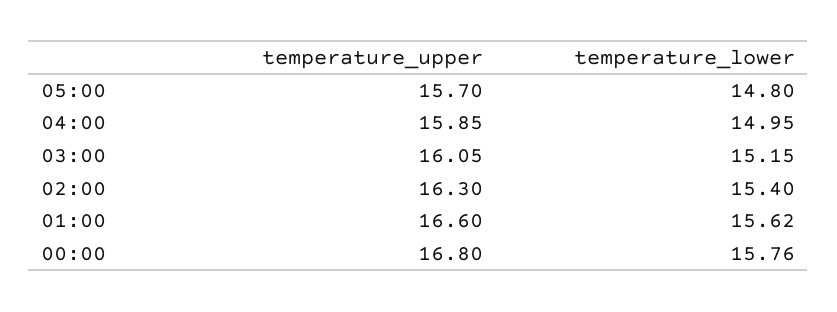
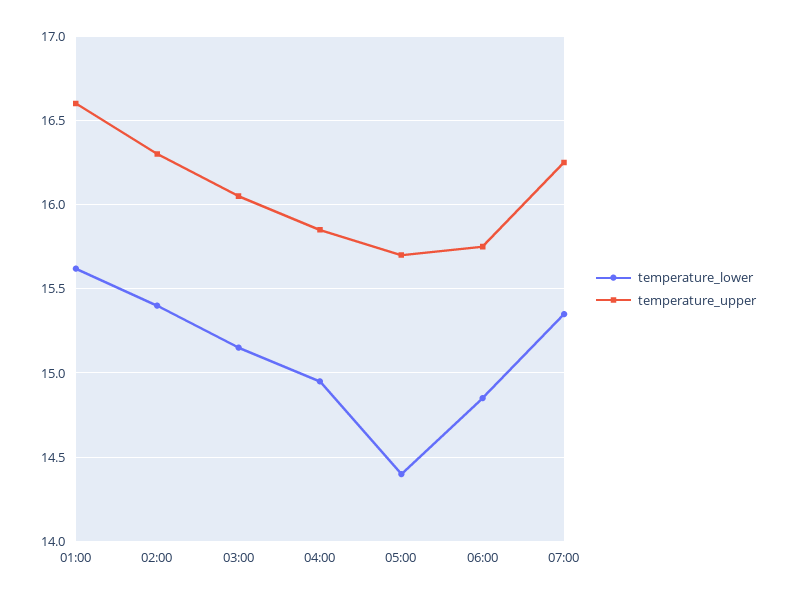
temperature_lower, 05:00: 14.8 -> 14.4
temperature_upper, 00:00: 16.8 -> none
temperature_lower, 00:00: 15.76 -> none
temperature_lower, 06:00: none -> 14.85
temperature_upper, 06:00: none -> 15.75
temperature_lower, 07:00: none -> 15.35
temperature_upper, 07:00: none -> 16.25

